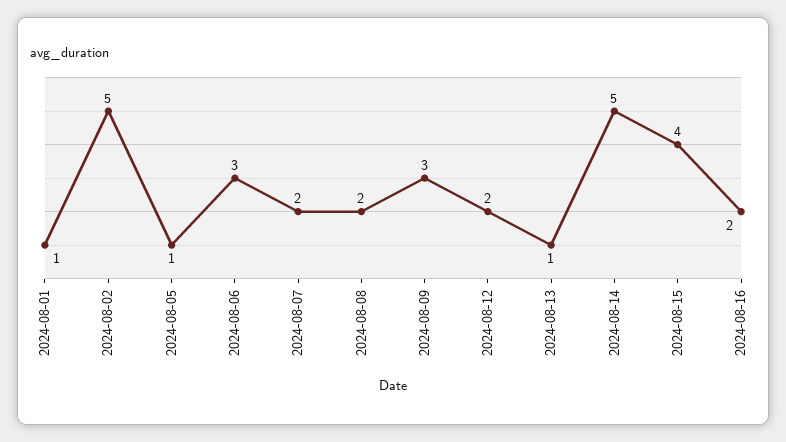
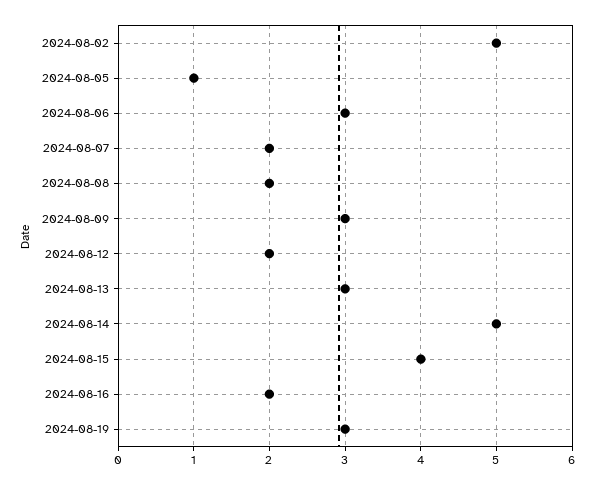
2024-08-01: 1 -> none
2024-08-13: 1 -> 3
2024-08-19: none -> 3

